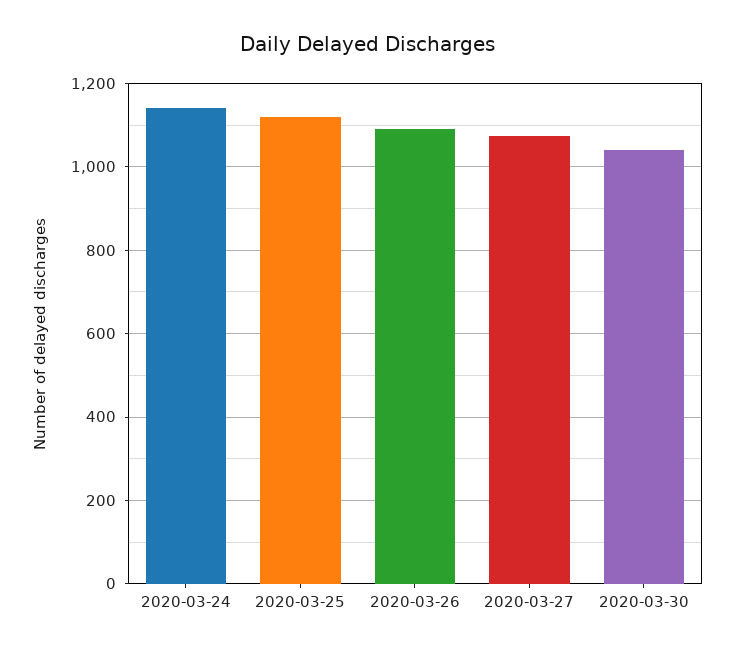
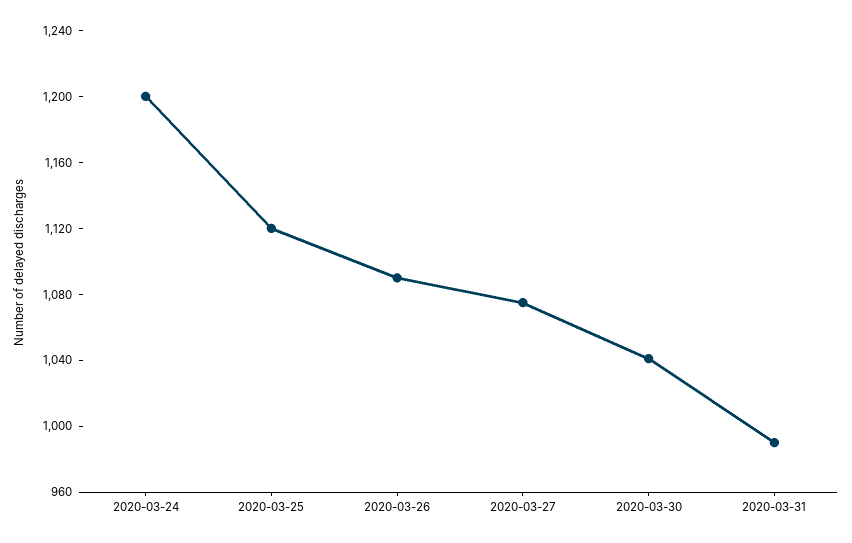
2020-03-24: 1140 -> 1200
2020-03-31: none -> 990

